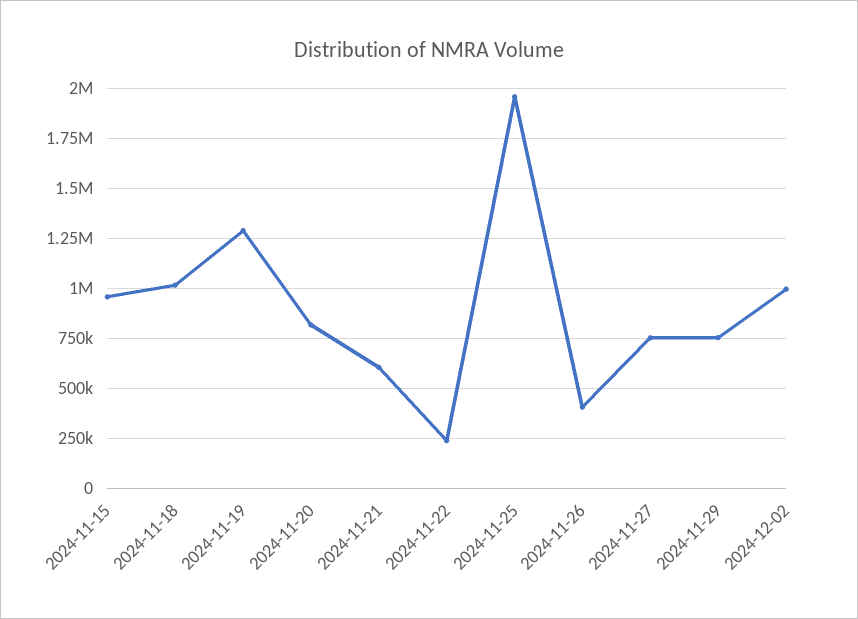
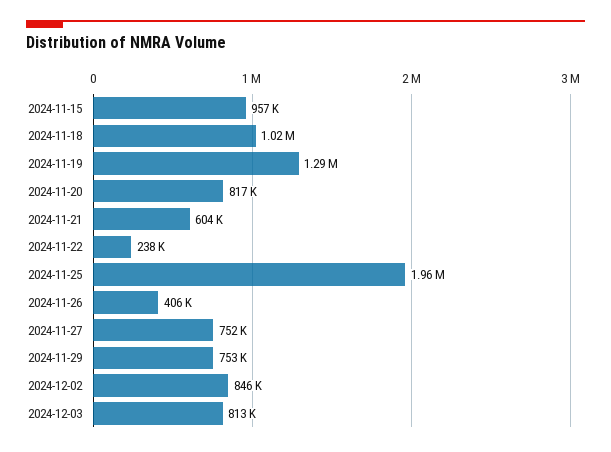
2024-12-02: 1000000 -> 846000
2024-12-03: none -> 813000

